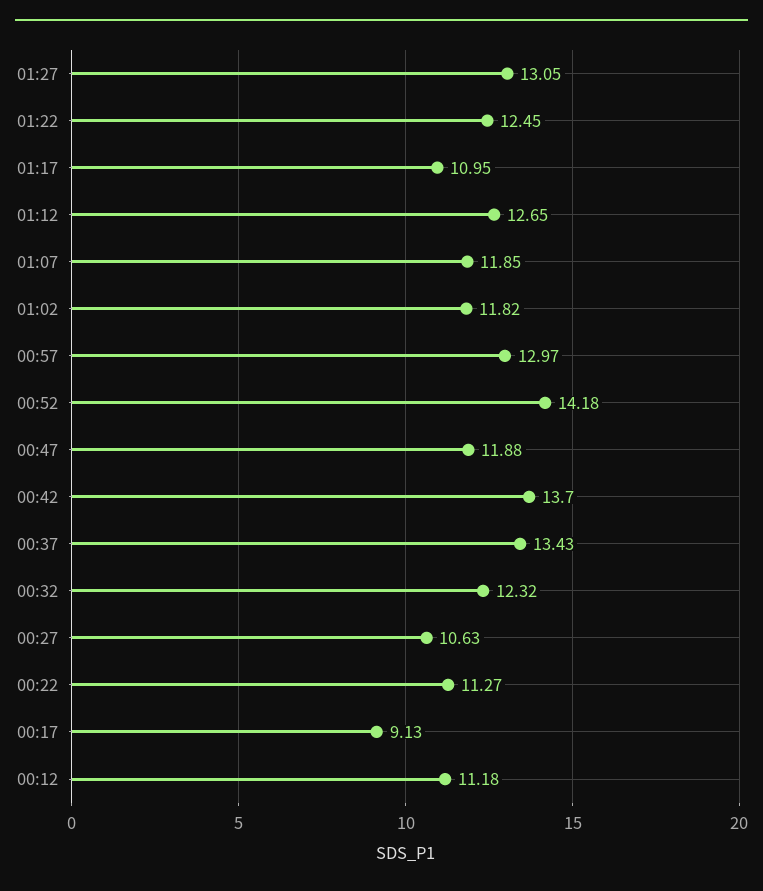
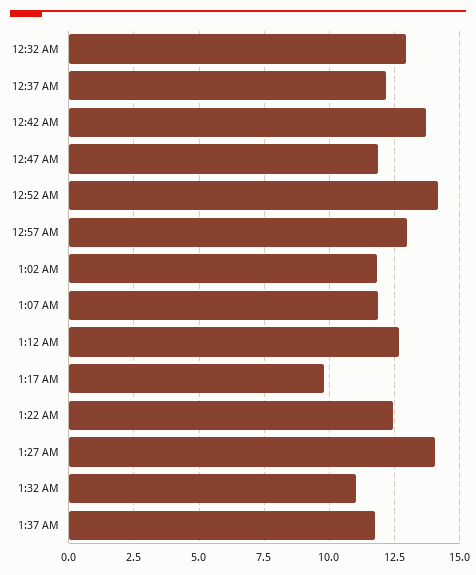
01:27: 13.05 -> 14
01:17: 10.95 -> 9.75
00:37: 13.43 -> 12.25
00:32: 12.32 -> 13
00:27: 10.63 -> none
00:22: 11.27 -> none
00:17: 9.13 -> none
00:12: 11.18 -> none
1:32 AM: none -> 11
1:37 AM: none -> 11.75

